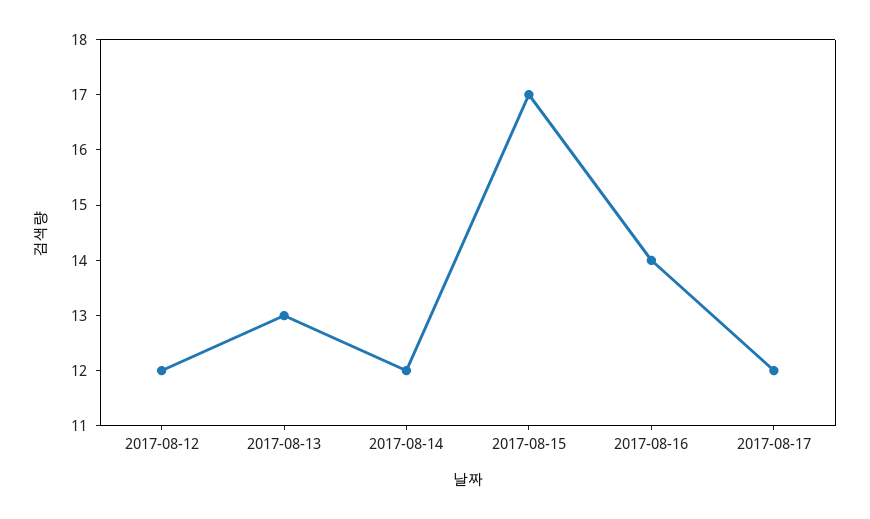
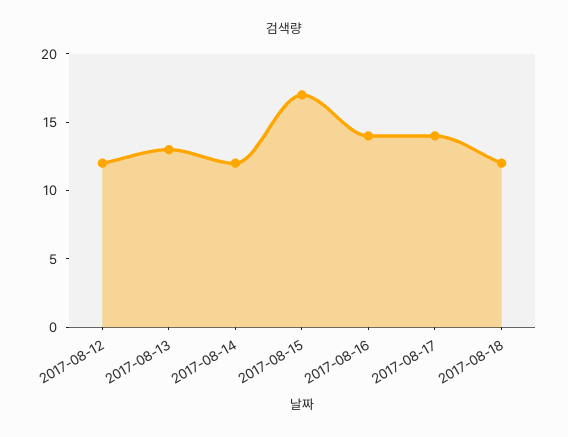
2017-08-17: 12 -> 14
2017-08-18: none -> 12

